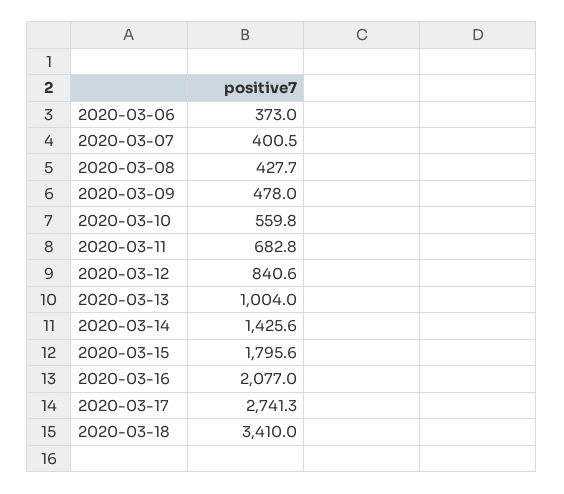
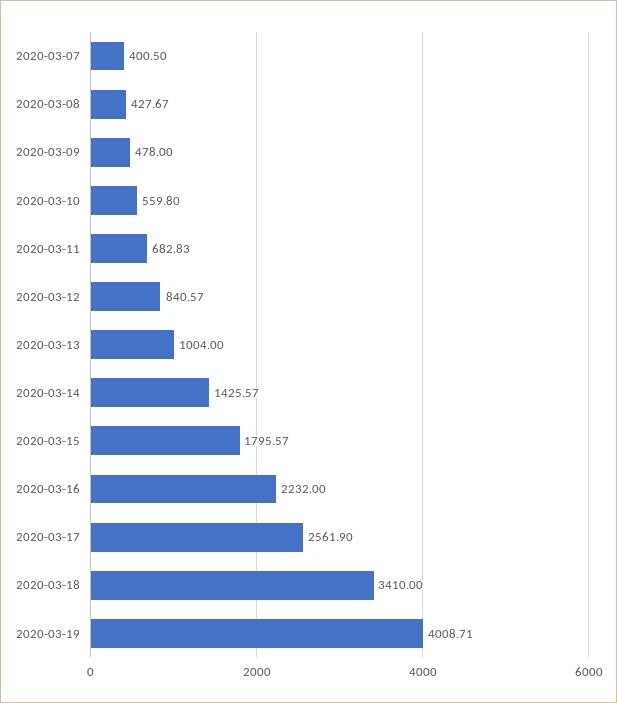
2020-03-06: 373 -> none
2020-03-16: 2077 -> 2232
2020-03-17: 2741.3 -> 2561.9
2020-03-19: none -> 4008.71

